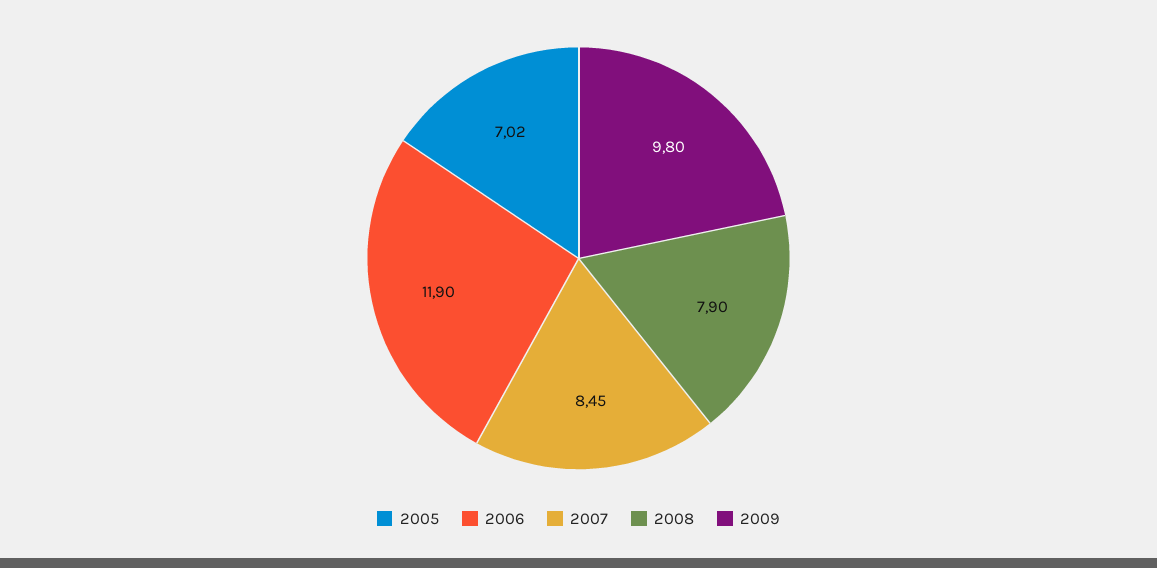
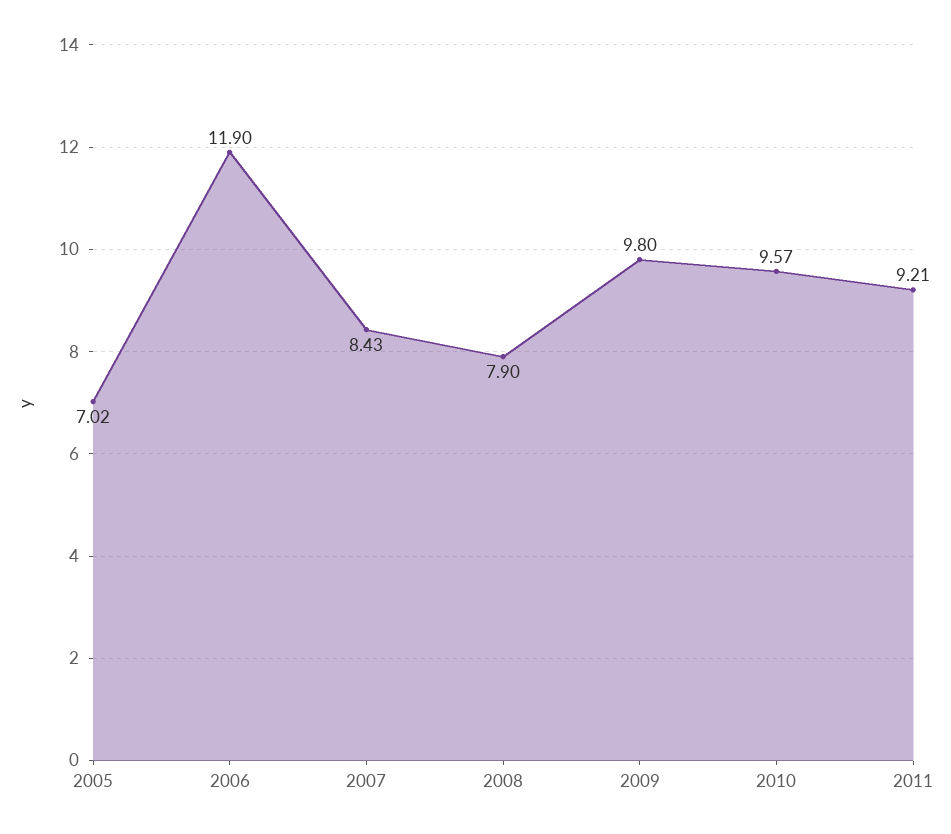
2007: 8.45 -> 8.43
2010: none -> 9.57
2011: none -> 9.21

